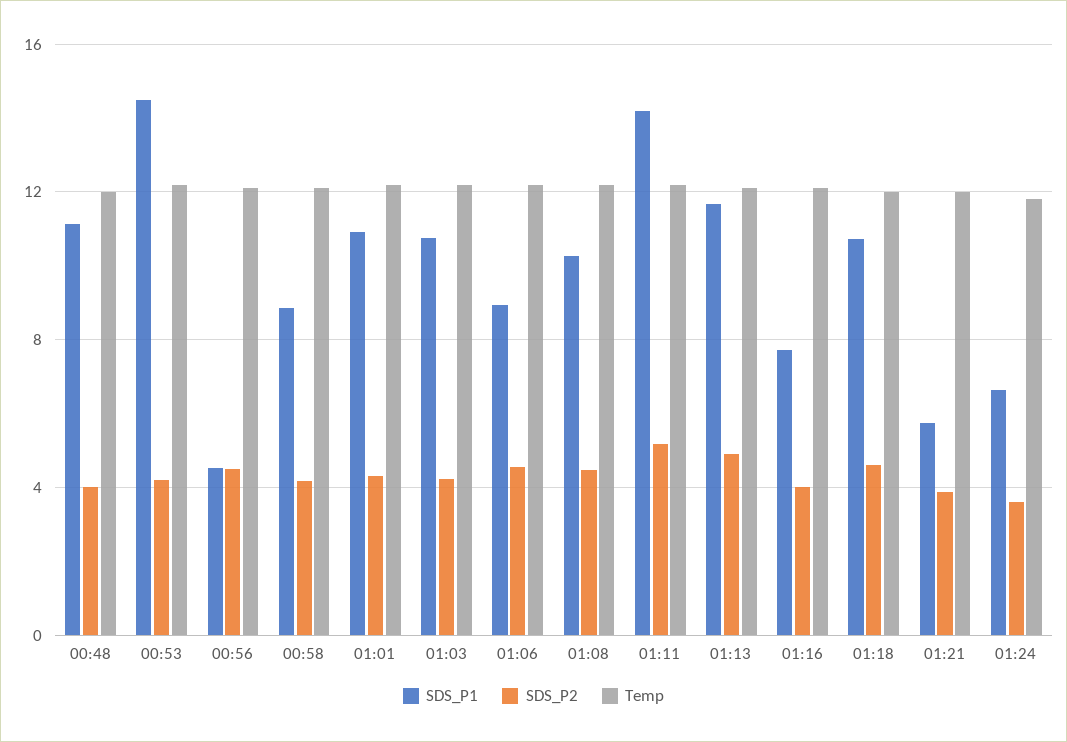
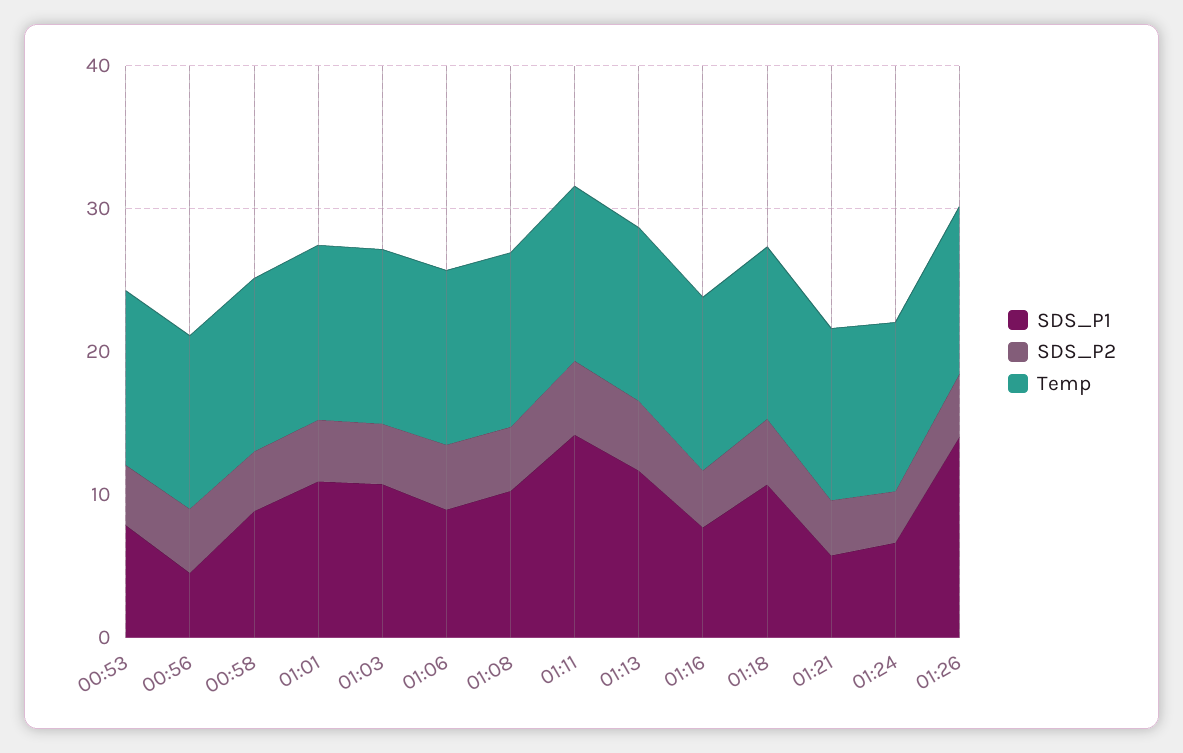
SDS_P1, 00:48: 11 -> none
SDS_P2, 00:48: 4 -> none
Temp, 00:48: 12 -> none
SDS_P1, 00:53: 14.5 -> 8
SDS_P1, 01:26: none -> 14
SDS_P2, 01:26: none -> 4
Temp, 01:26: none -> 12

